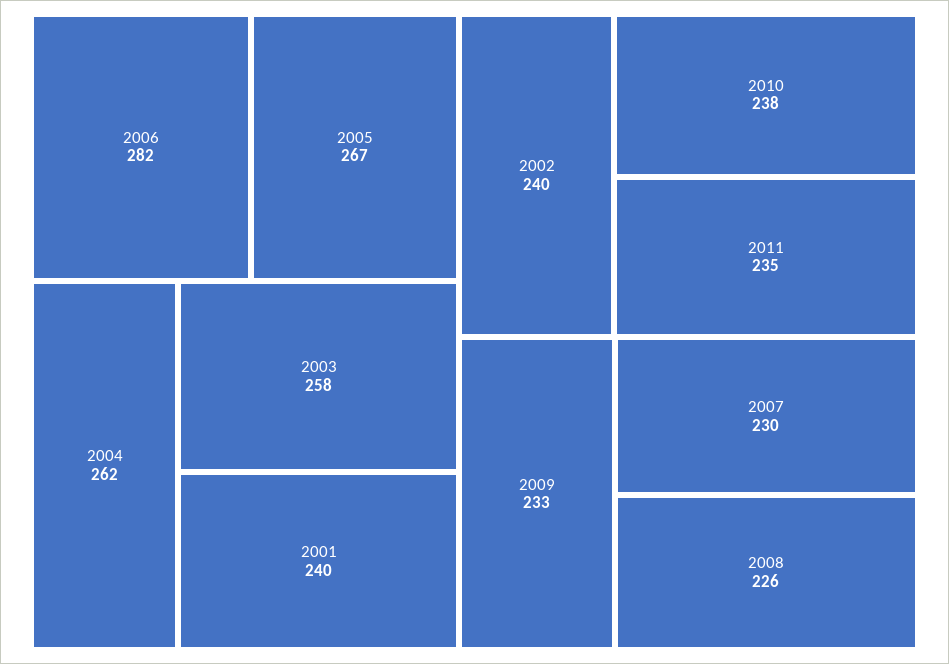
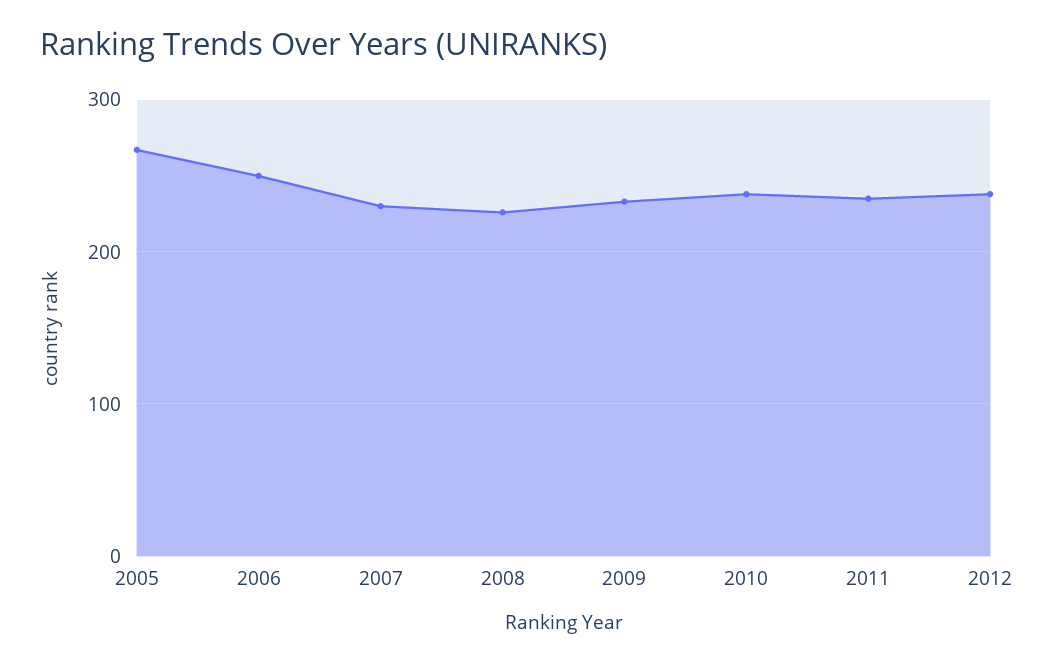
2006: 282 -> 250
2004: 262 -> none
2003: 258 -> none
2001: 240 -> none
2002: 240 -> none
2012: none -> 240

